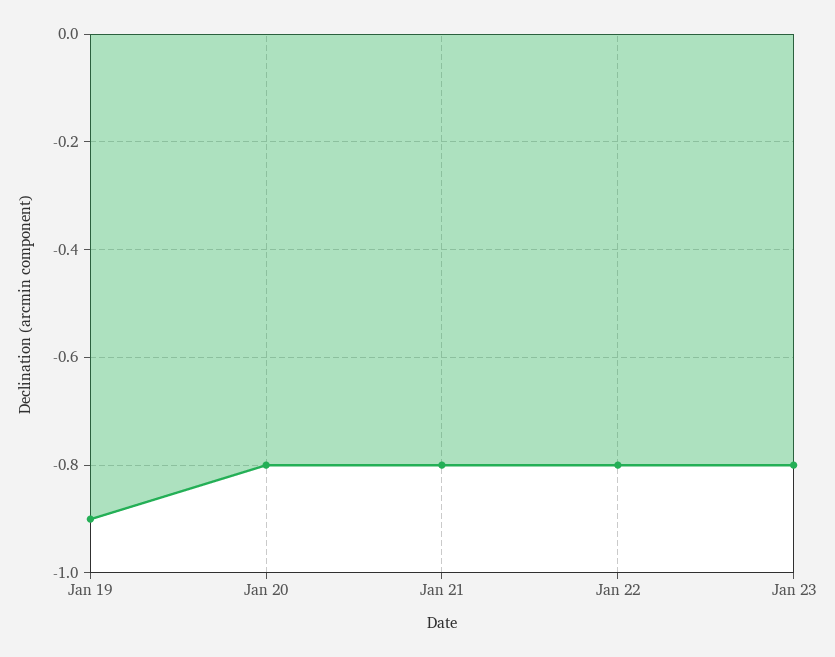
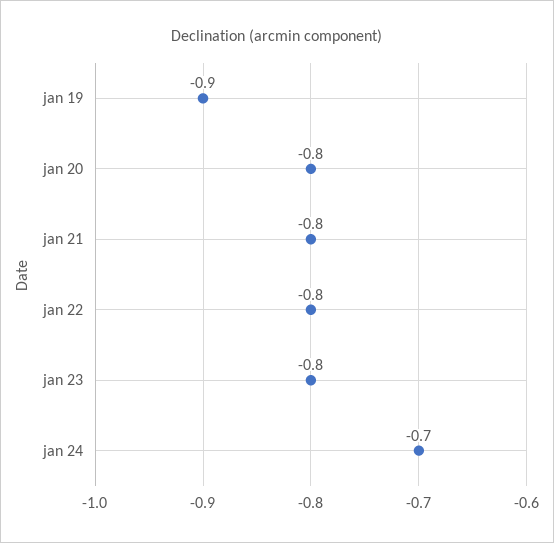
jan 24: none -> -0.7

